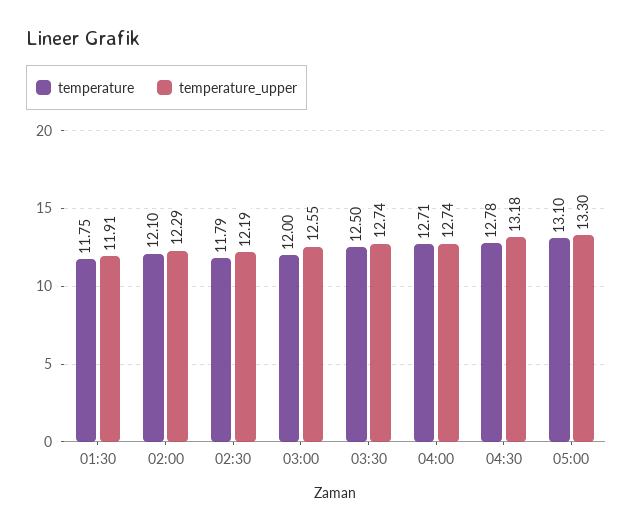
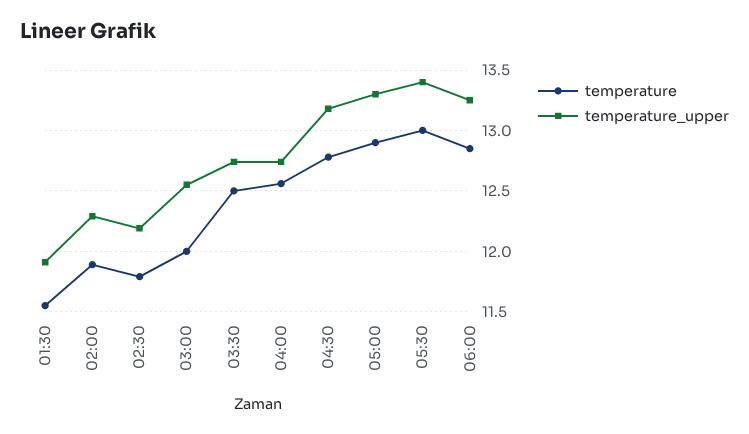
temperature, 01:30: 11.75 -> 11.55
temperature, 02:00: 12.1 -> 11.9
temperature, 04:00: 12.71 -> 12.55
temperature, 05:00: 13.1 -> 12.9
temperature, 05:30: none -> 13
temperature_upper, 05:30: none -> 13.4
temperature, 06:00: none -> 12.85
temperature_upper, 06:00: none -> 13.25

